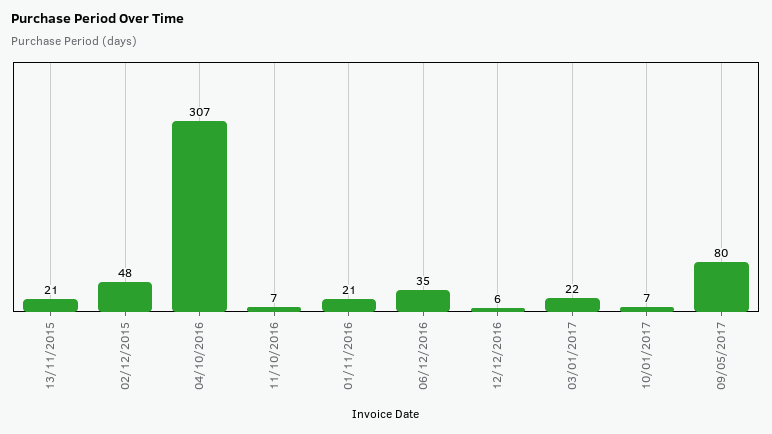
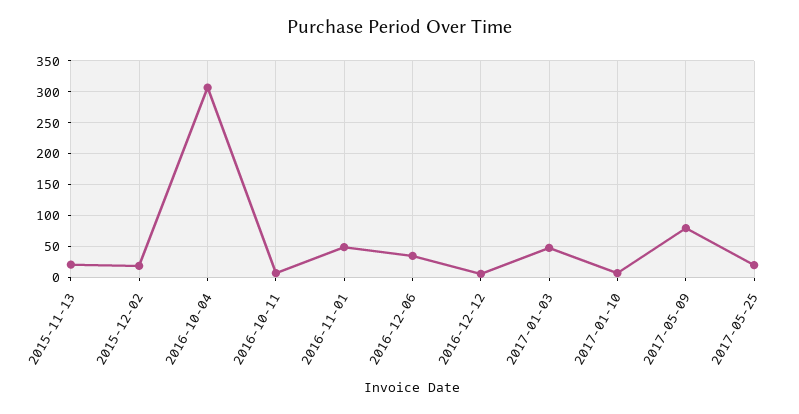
02/12/2015: 48 -> 20
01/11/2016: 21 -> 50
03/01/2017: 22 -> 50
2017-05-25: none -> 20

